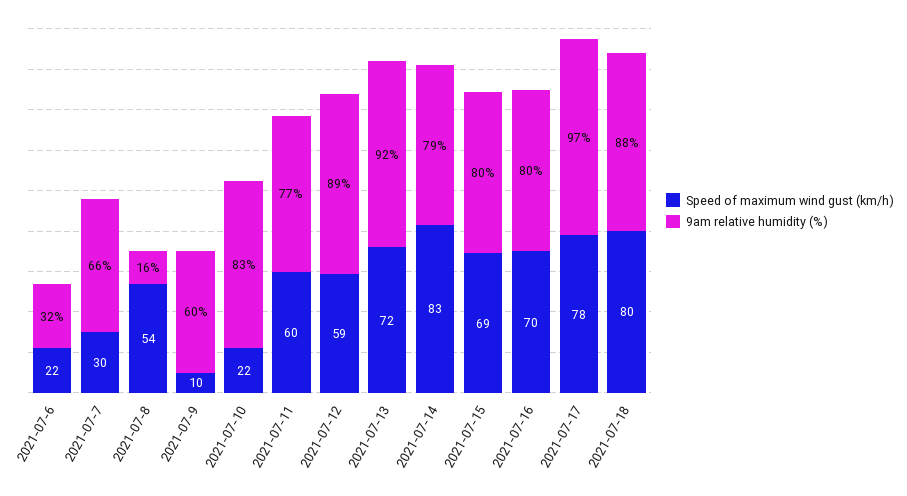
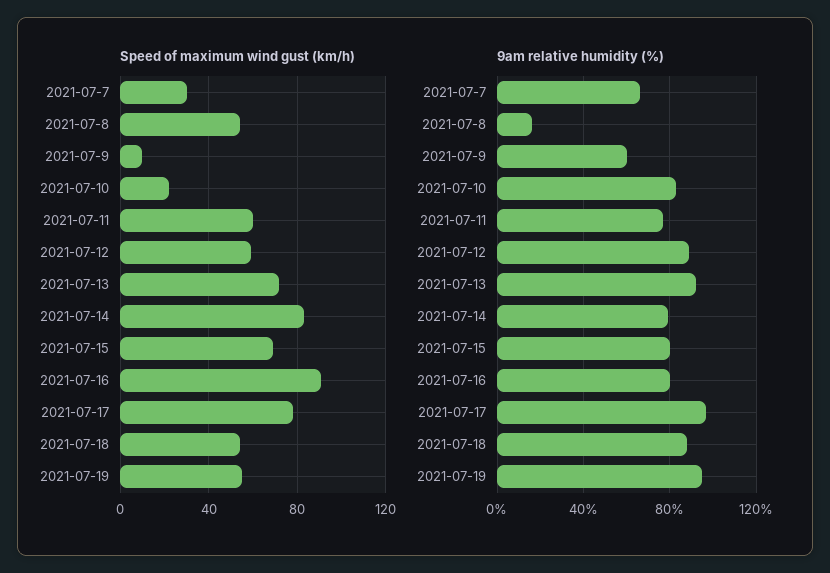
Speed of maximum wind gust (km/h), 2021-07-6: 22 -> none
9am relative humidity (%), 2021-07-6: 32 -> none
Speed of maximum wind gust (km/h), 2021-07-16: 70 -> 90
Speed of maximum wind gust (km/h), 2021-07-18: 80 -> 55
Speed of maximum wind gust (km/h), 2021-07-19: none -> 55
9am relative humidity (%), 2021-07-19: none -> 95

